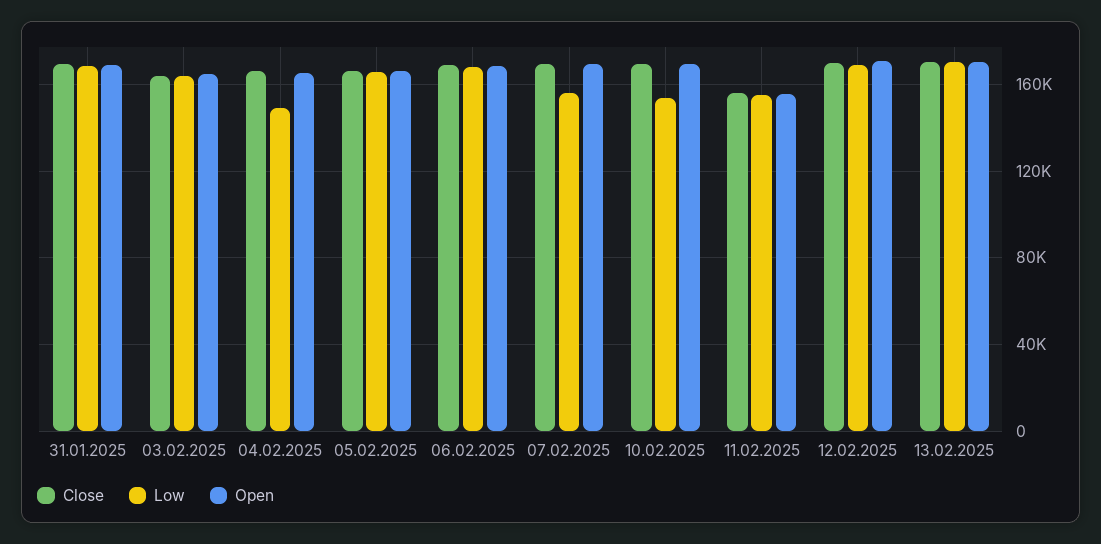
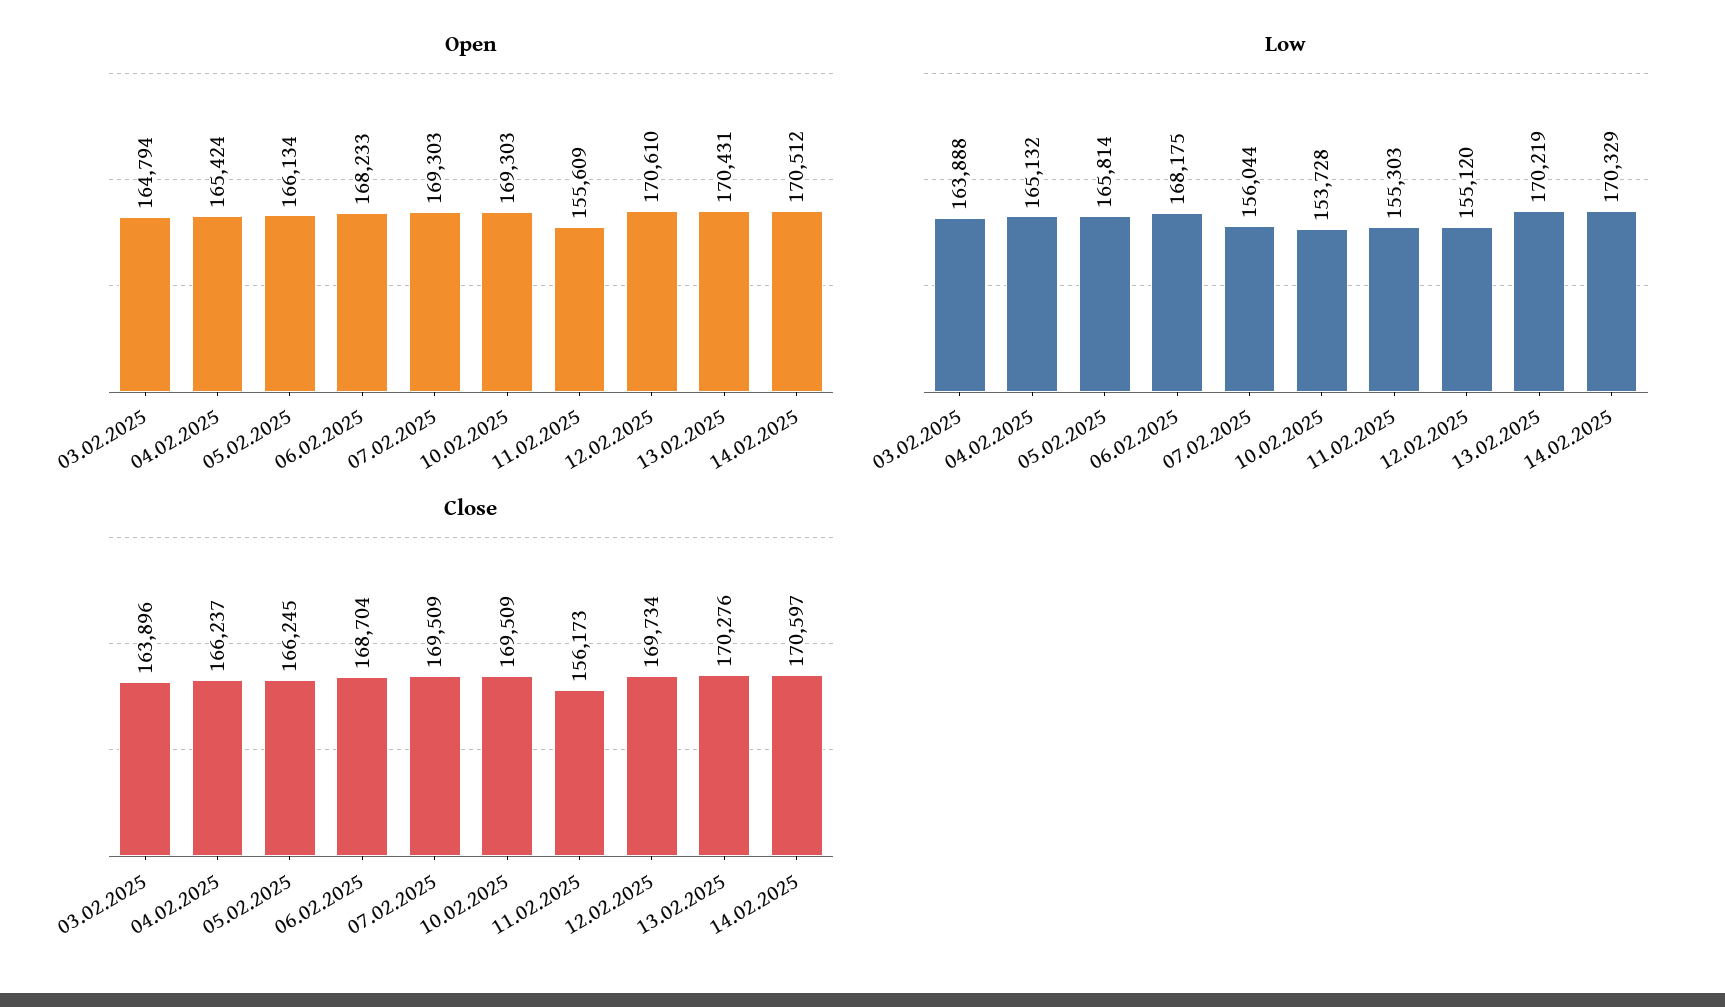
Close, 31.01.2025: 170000 -> none
Low, 31.01.2025: 170000 -> none
Open, 31.01.2025: 170000 -> none
Low, 04.02.2025: 150000 -> 165132
Low, 12.02.2025: 170000 -> 155120
Open, 14.02.2025: none -> 170512
Low, 14.02.2025: none -> 170329
Close, 14.02.2025: none -> 170597

